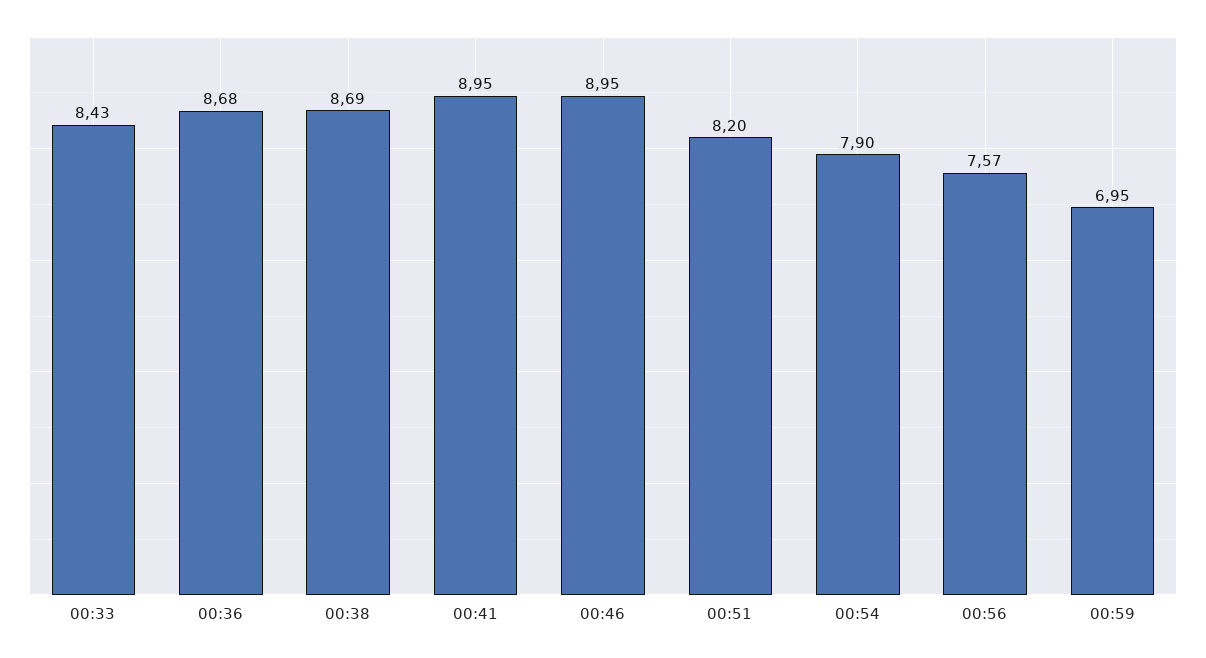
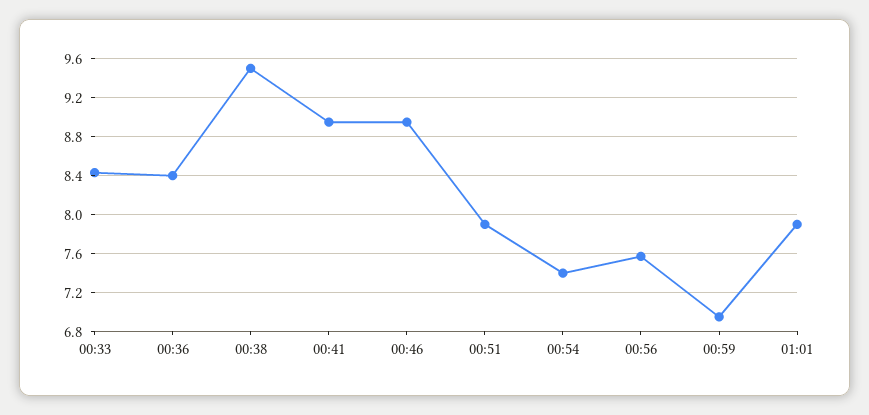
00:36: 8.68 -> 8.4
00:38: 8.69 -> 9.5
00:51: 8.2 -> 7.9
00:54: 7.9 -> 7.4
01:01: none -> 7.9

